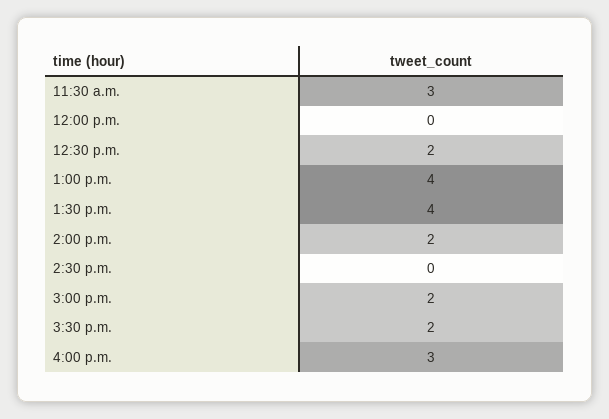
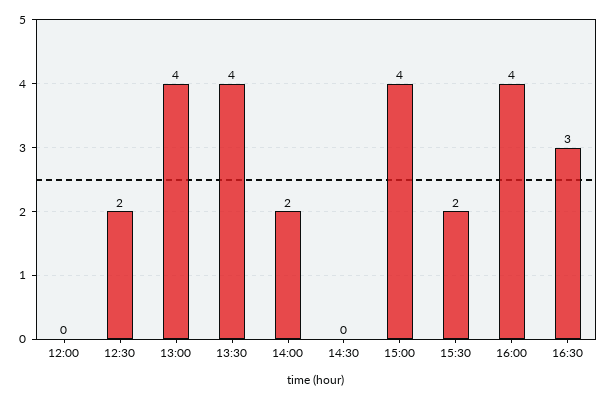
11:30 a.m.: 3 -> none
3:00 p.m.: 2 -> 4
4:00 p.m.: 3 -> 4
16:30: none -> 3

